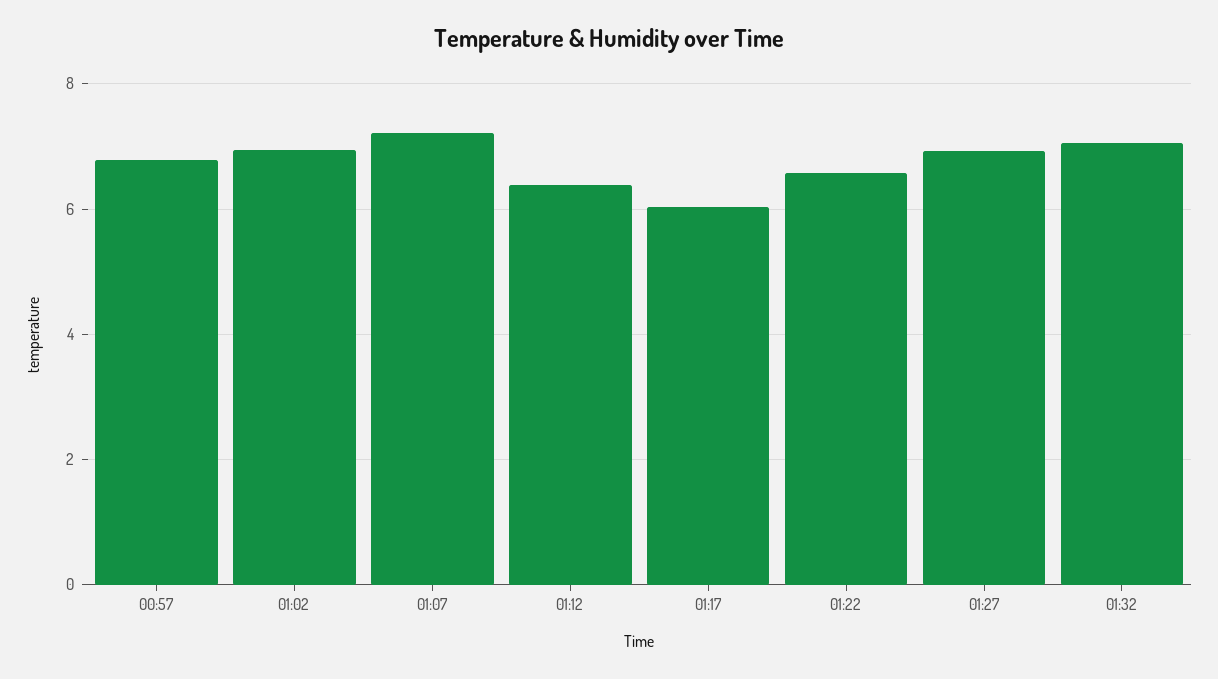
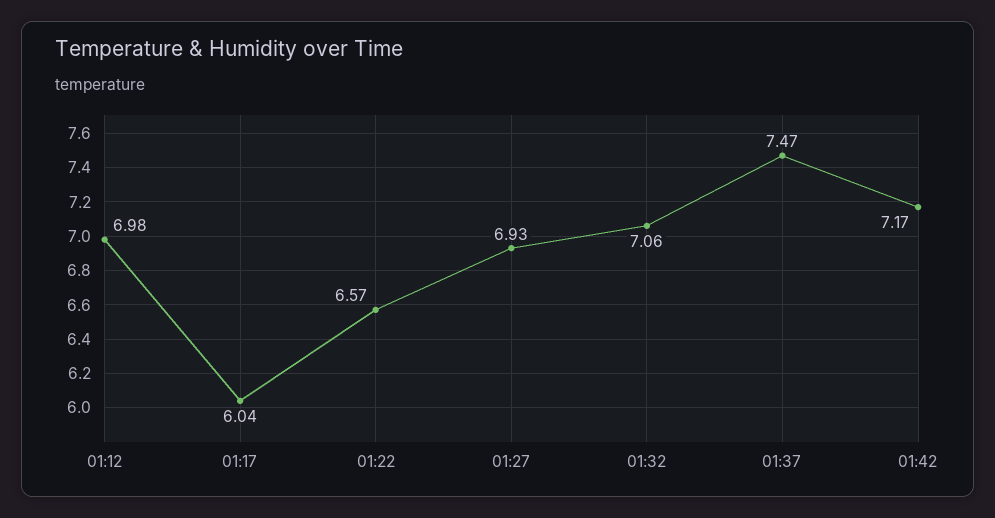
00:57: 6.8 -> none
01:02: 7 -> none
01:07: 7.2 -> none
01:12: 6.4 -> 6.98
01:37: none -> 7.47
01:42: none -> 7.17

